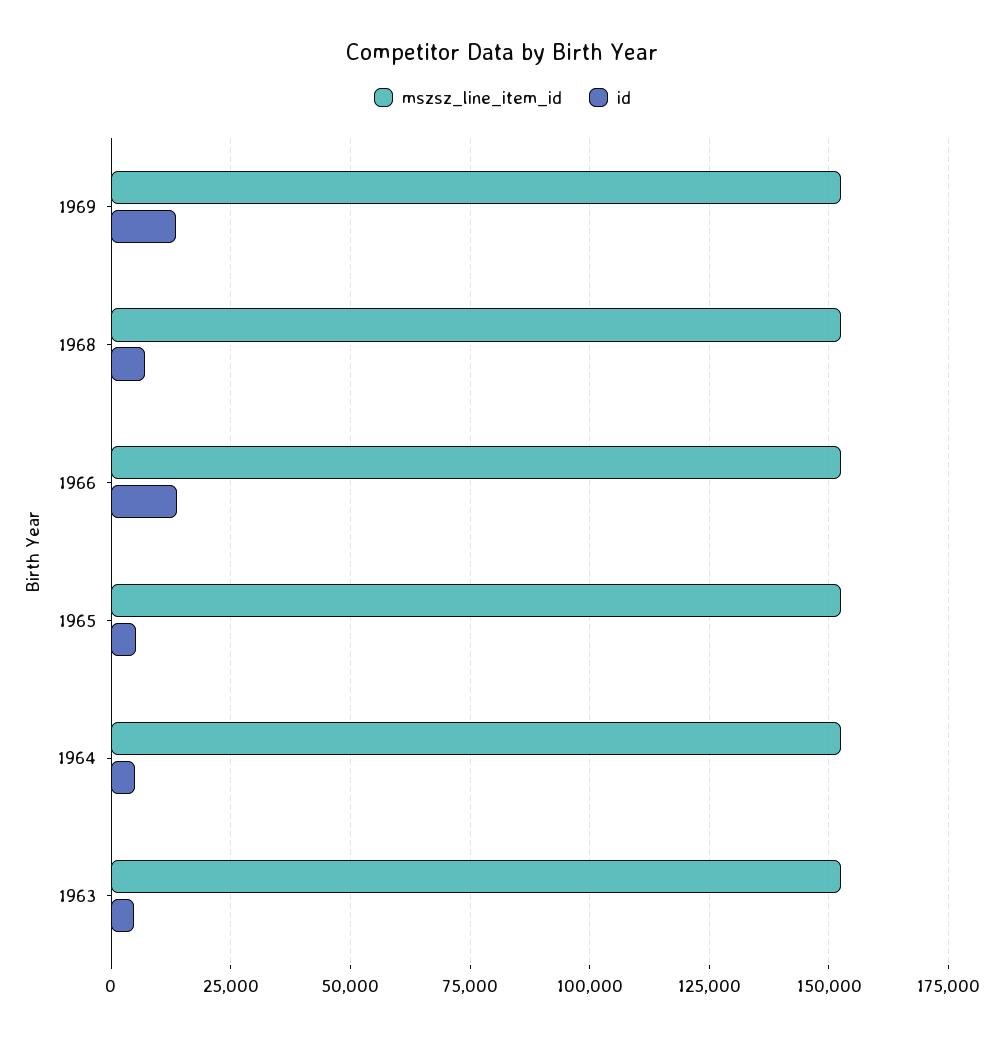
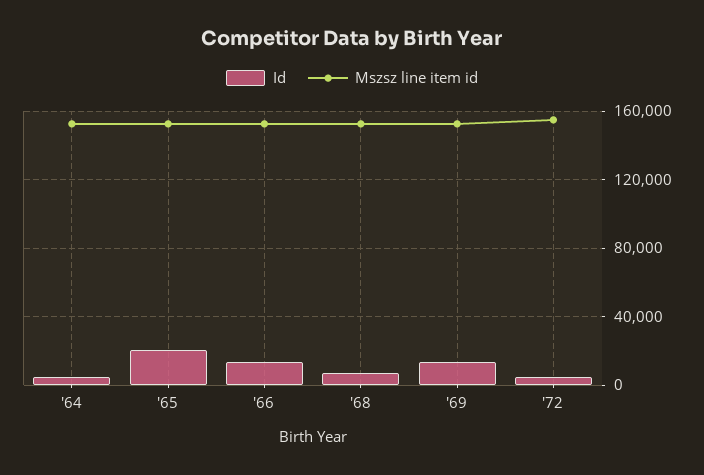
id, 1965: 5000 -> 20000
mszsz_line_item_id, 1963: 152500 -> none
id, 1963: 5000 -> none
id, '72: none -> 5000
mszsz_line_item_id, '72: none -> 155000

